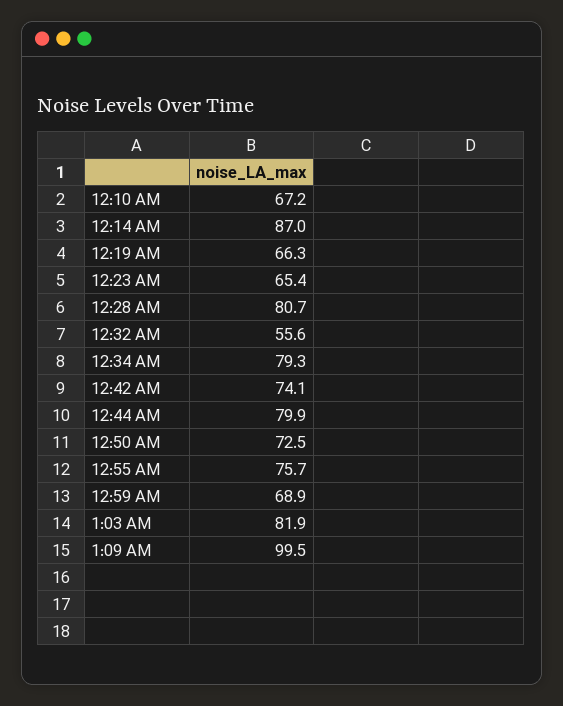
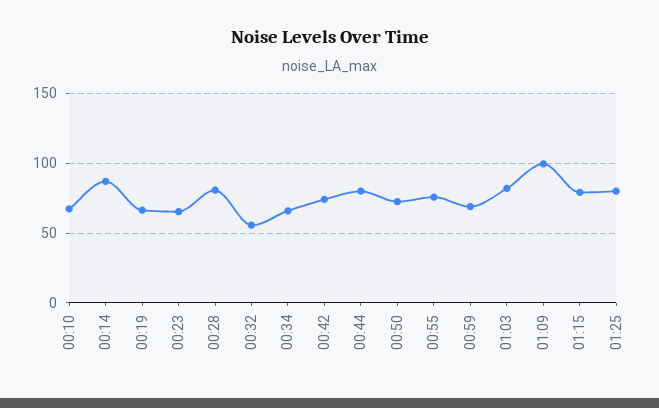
12:34 AM: 79.3 -> 65
01:15: none -> 80
01:25: none -> 80

